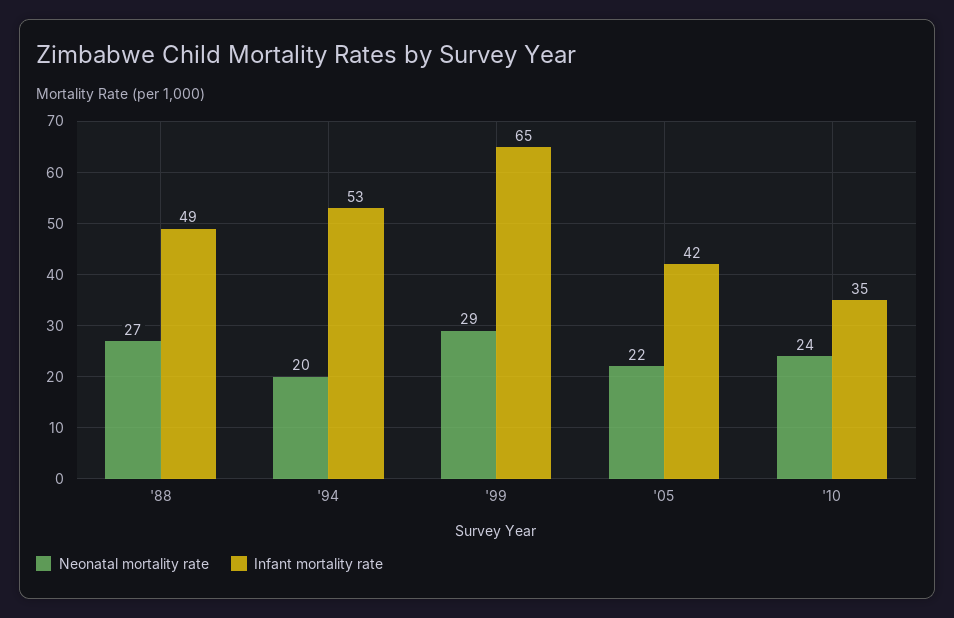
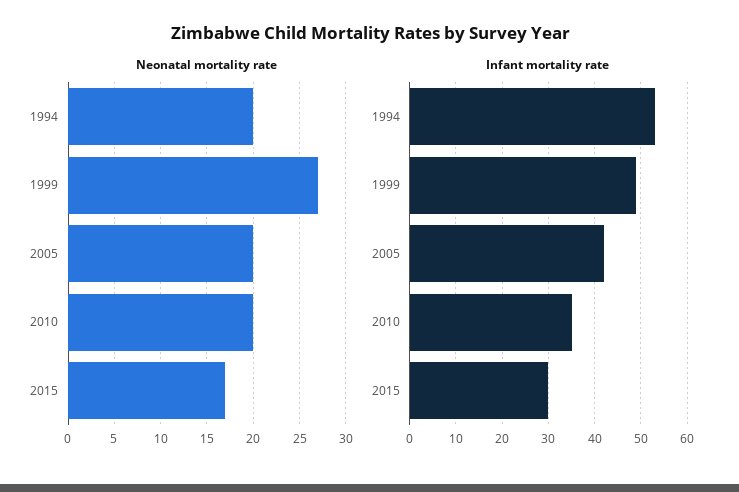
Neonatal mortality rate, '88: 27 -> none
Infant mortality rate, '88: 49 -> none
Neonatal mortality rate, '99: 29 -> 27
Infant mortality rate, '99: 65 -> 50
Neonatal mortality rate, '05: 22 -> 20
Neonatal mortality rate, '10: 24 -> 20
Neonatal mortality rate, 2015: none -> 17
Infant mortality rate, 2015: none -> 30

